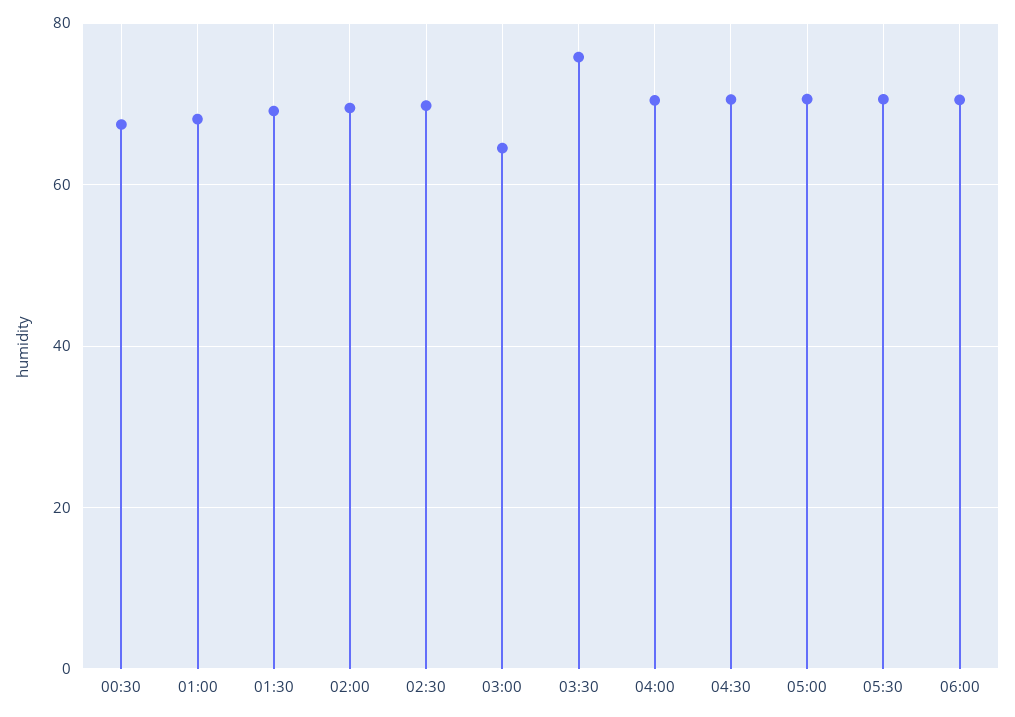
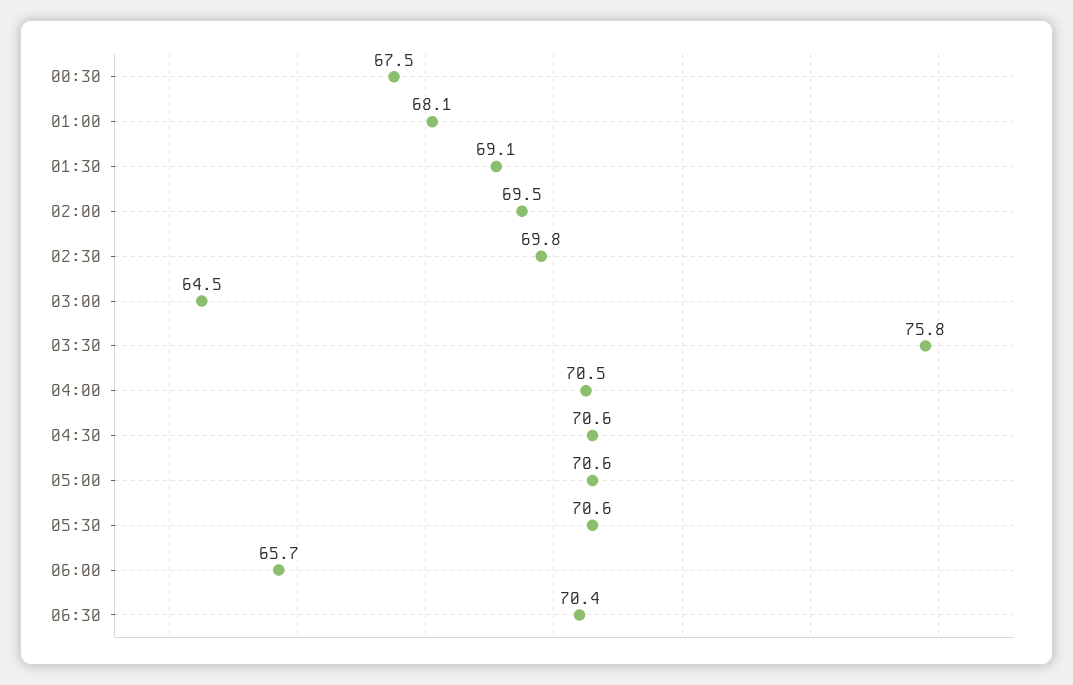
06:00: 70 -> 65.7
06:30: none -> 70.4

